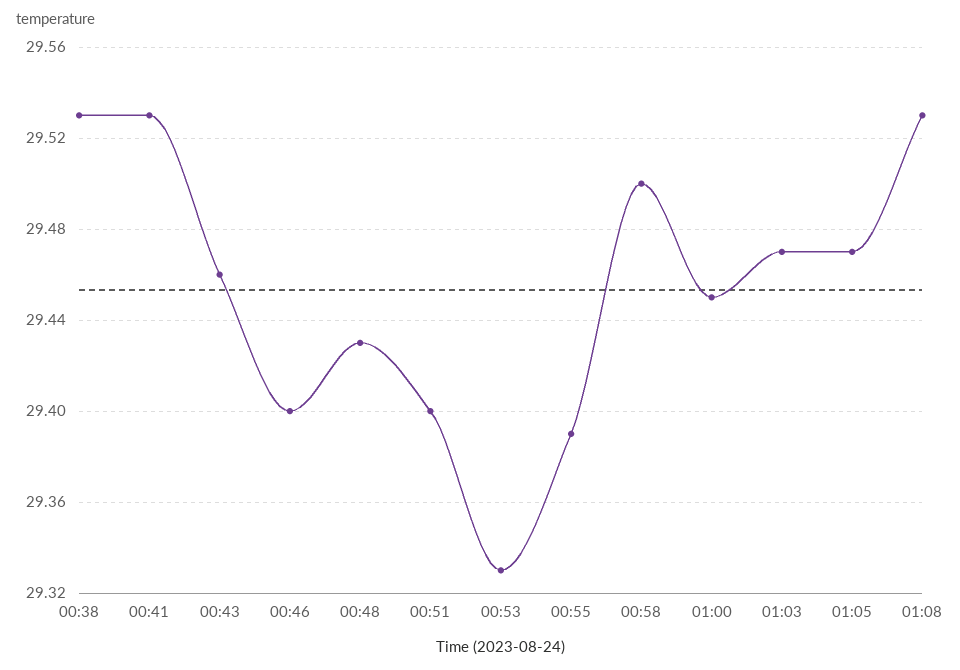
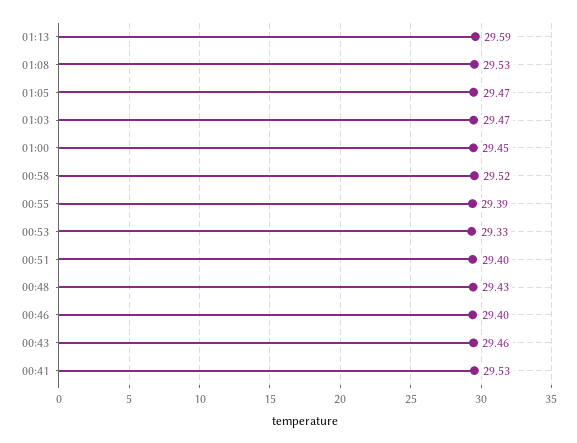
00:38: 29.53 -> none
00:58: 29.5 -> 29.52
01:13: none -> 29.59

